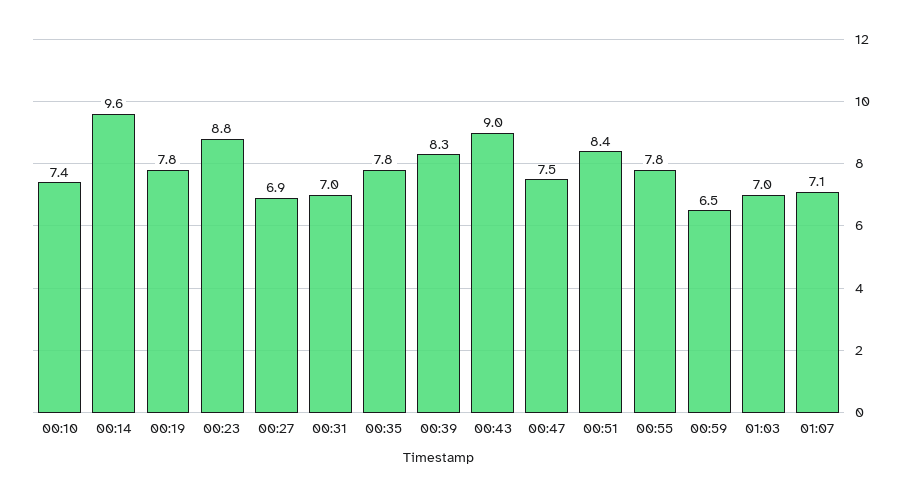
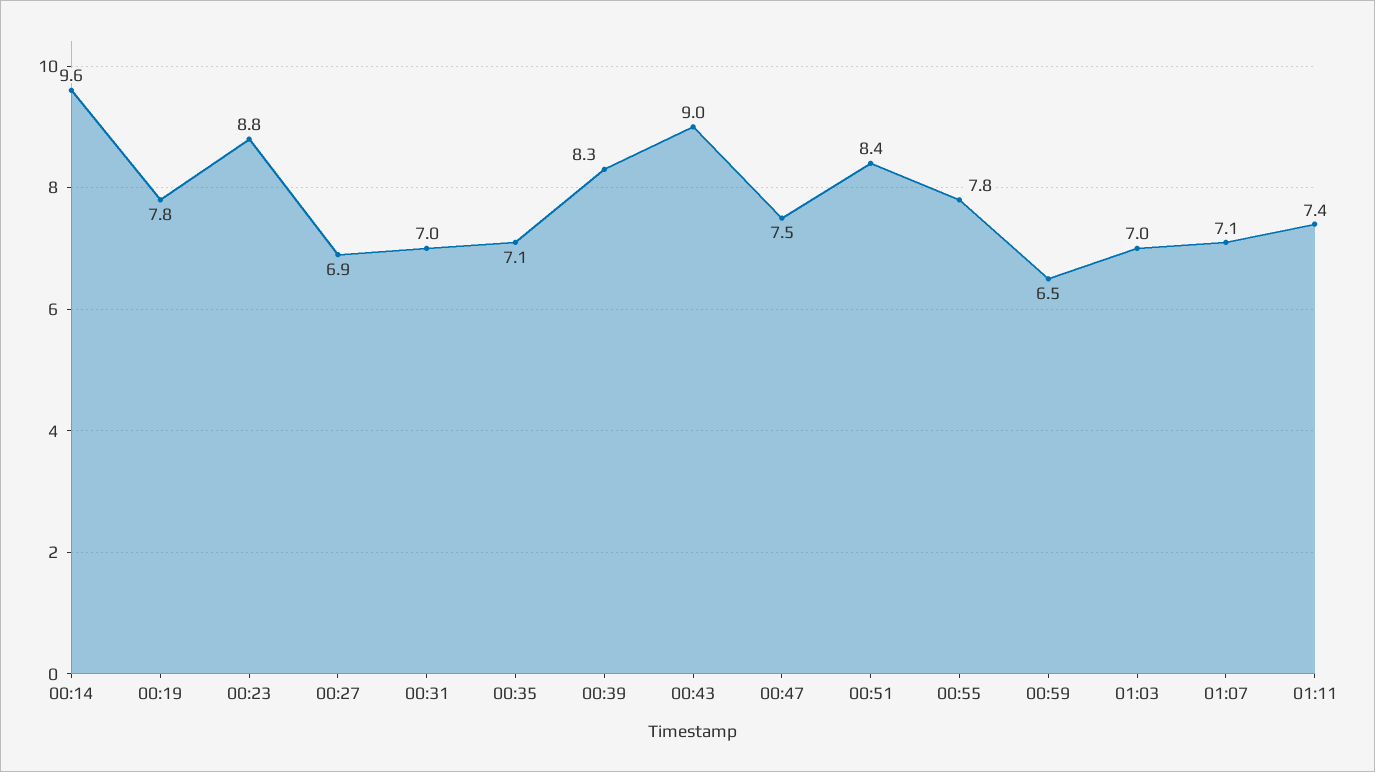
00:10: 7.4 -> none
00:35: 7.8 -> 7.1
01:11: none -> 7.4

